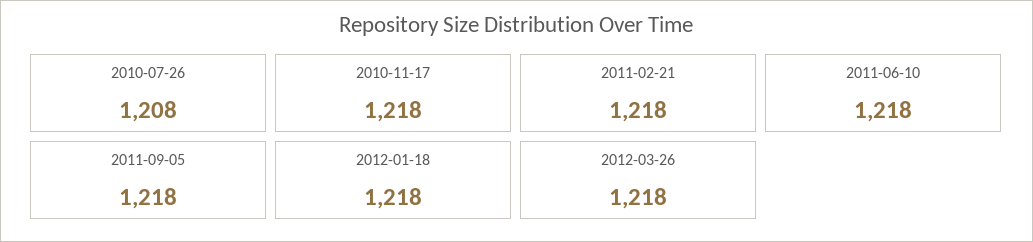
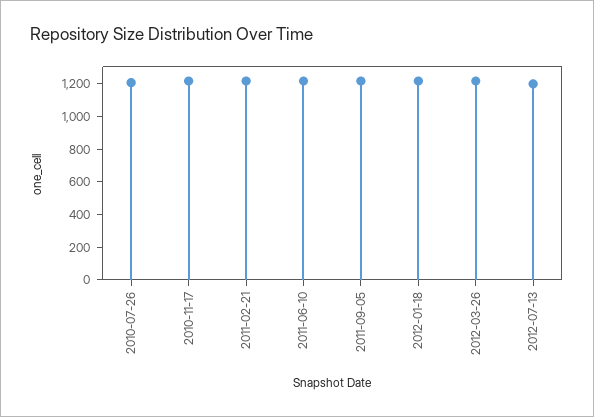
2012-07-13: none -> 1200

